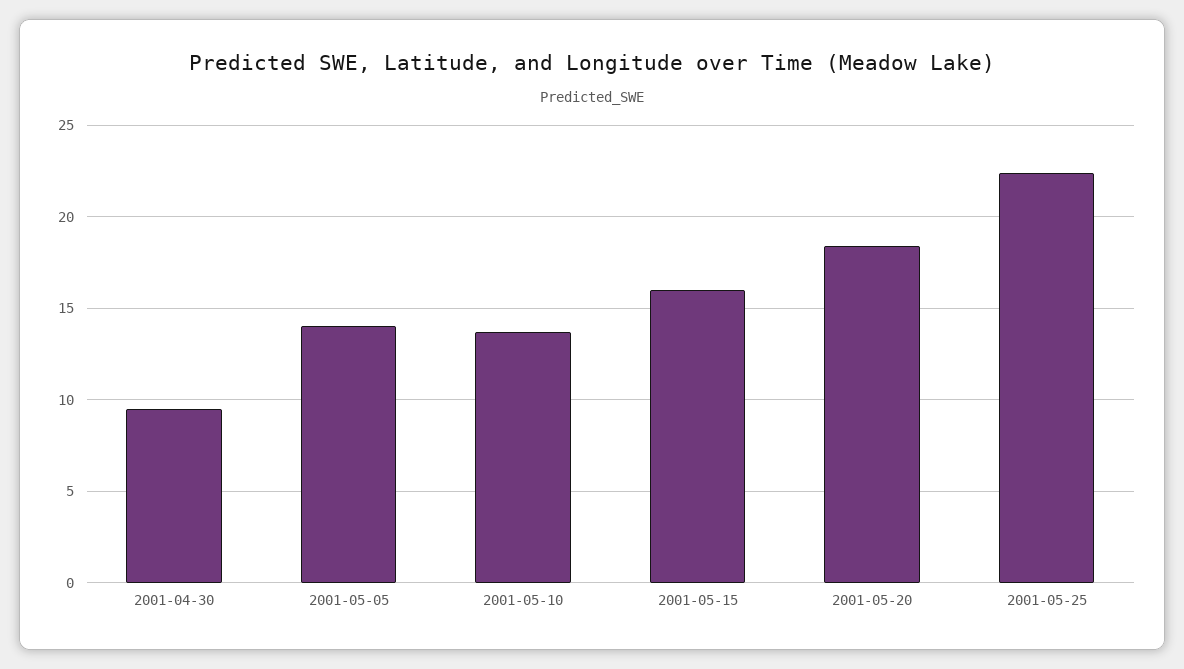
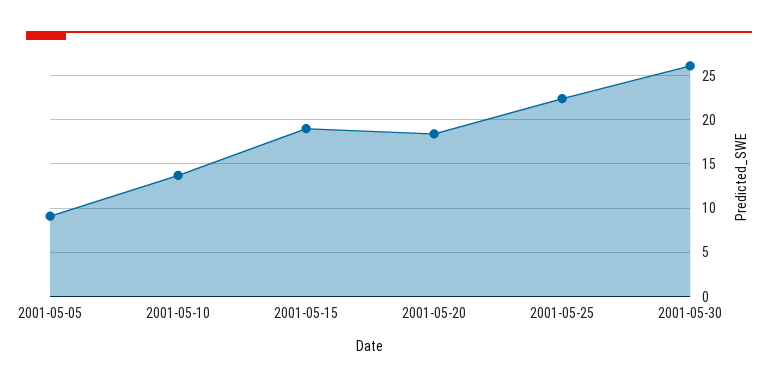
2001-04-30: 9.5 -> none
2001-05-05: 14 -> 9
2001-05-15: 16 -> 19
2001-05-30: none -> 26

